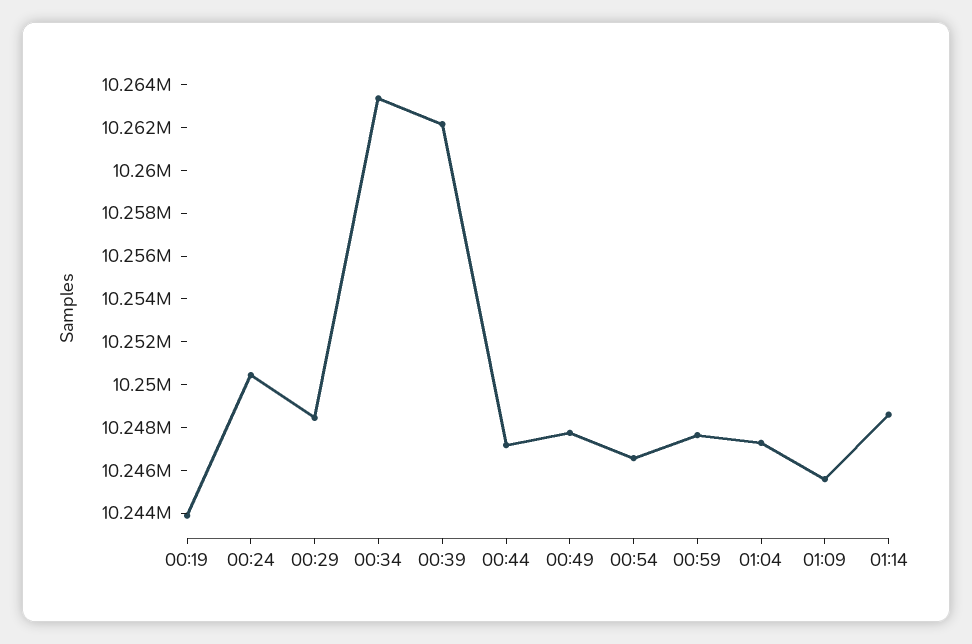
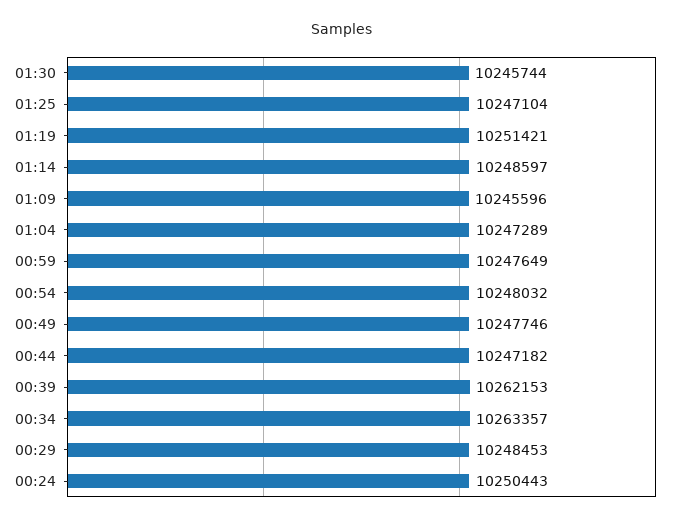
00:19: 10244000 -> none
00:54: 10246500 -> 10248032
01:30: none -> 10245744
01:25: none -> 10247104
01:19: none -> 10251421

